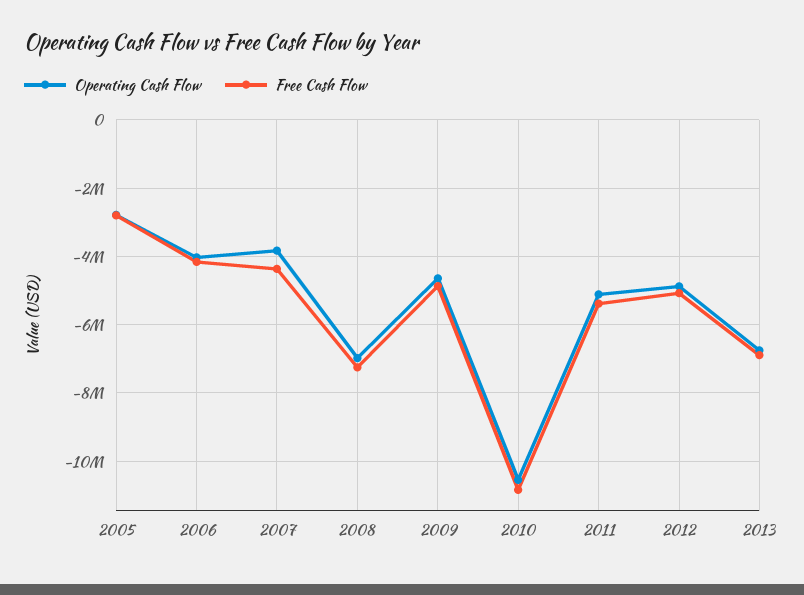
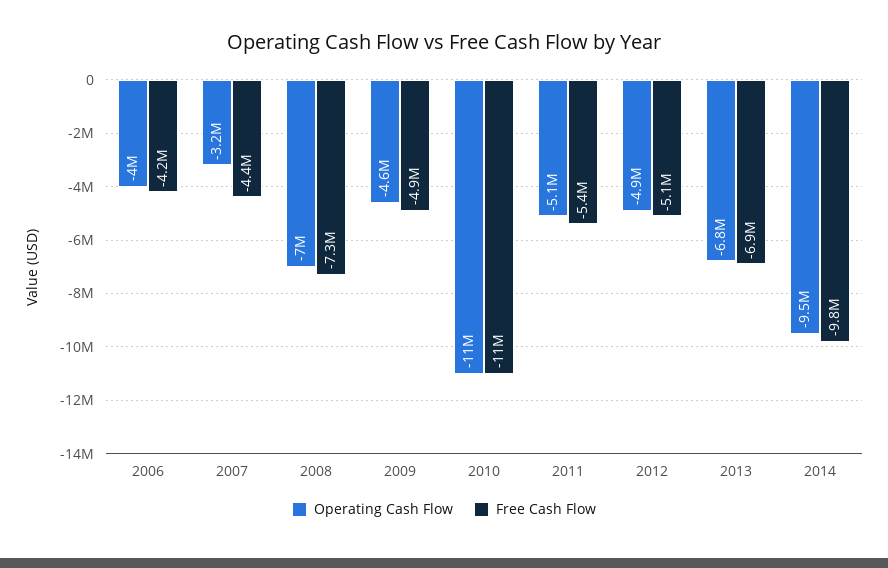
Operating Cash Flow, 2005: -2800000 -> none
Free Cash Flow, 2005: -2800000 -> none
Operating Cash Flow, 2007: -3800000 -> -3200000
Operating Cash Flow, 2014: none -> -9500000
Free Cash Flow, 2014: none -> -9800000

